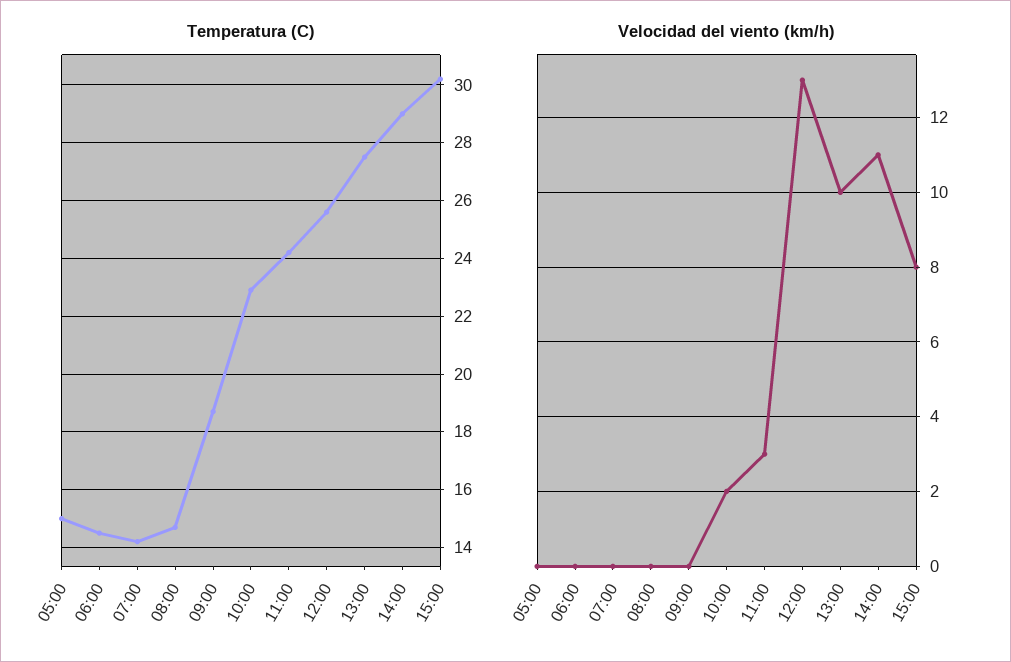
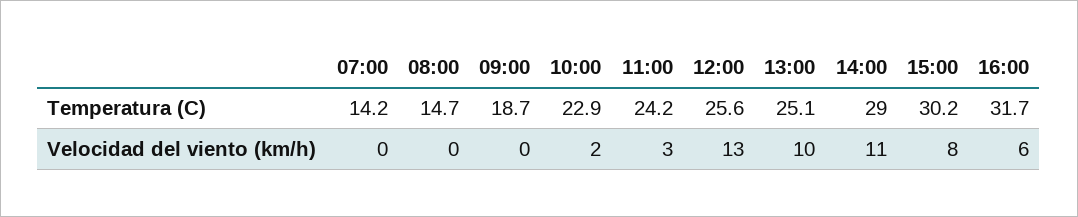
Temperatura (C), 05:00: 15 -> none
Temperatura (C), 06:00: 14.5 -> none
Temperatura (C), 13:00: 27.5 -> 25.1
Velocidad del viento (km/h), 05:00: 0 -> none
Velocidad del viento (km/h), 06:00: 0 -> none
Temperatura (C), 16:00: none -> 31.7
Velocidad del viento (km/h), 16:00: none -> 6

